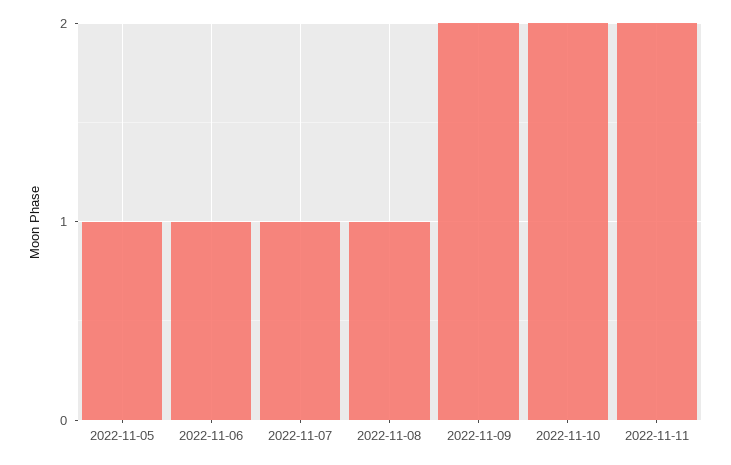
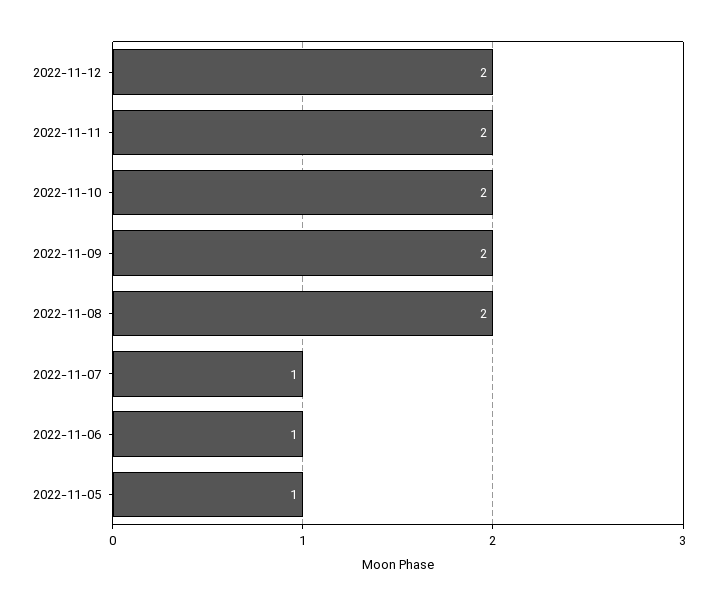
2022-11-08: 1 -> 2
2022-11-12: none -> 2

